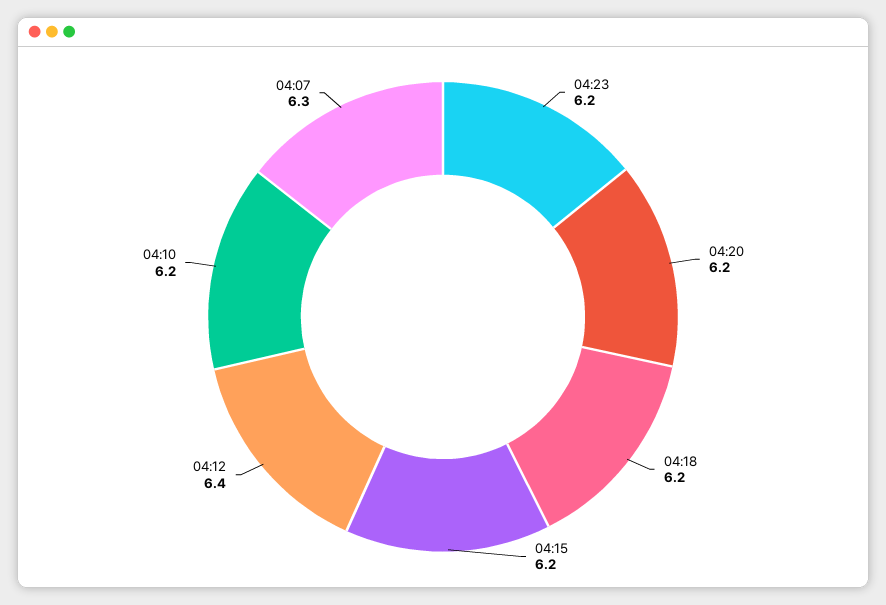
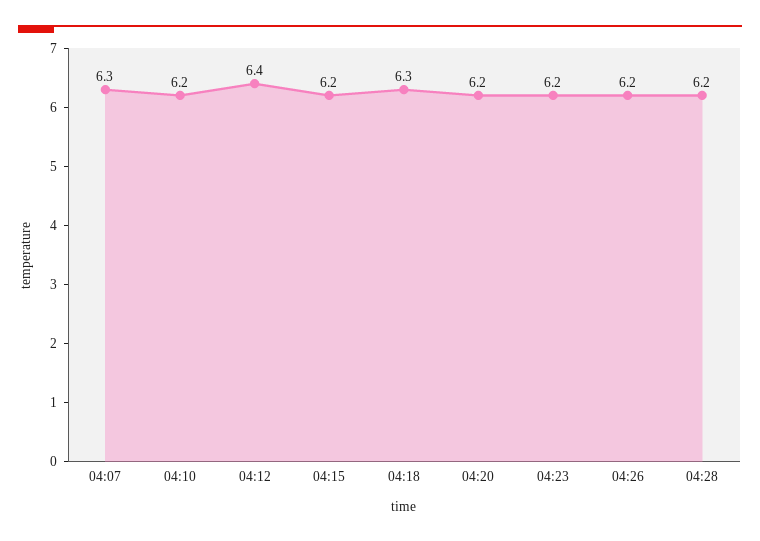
04:18: 6.2 -> 6.3
04:26: none -> 6.2
04:28: none -> 6.2

